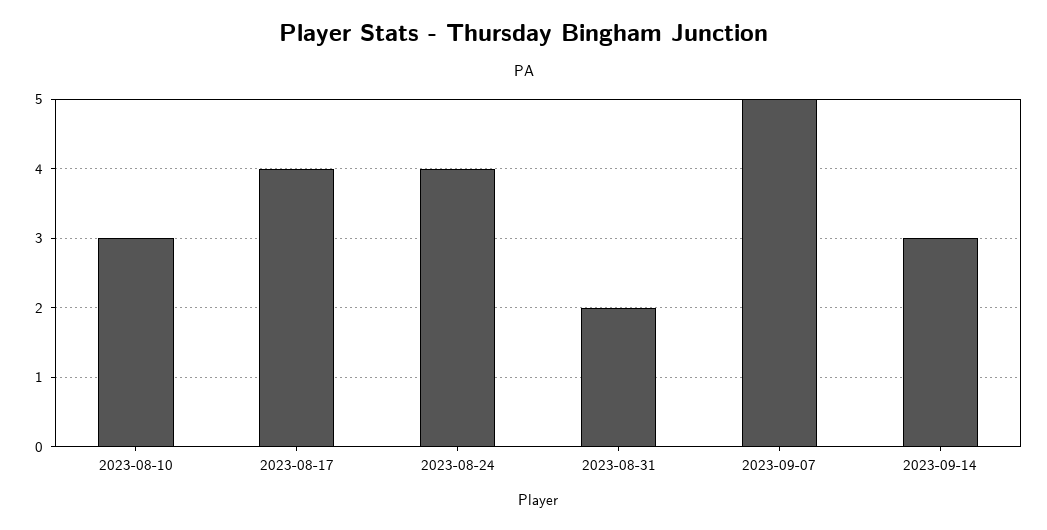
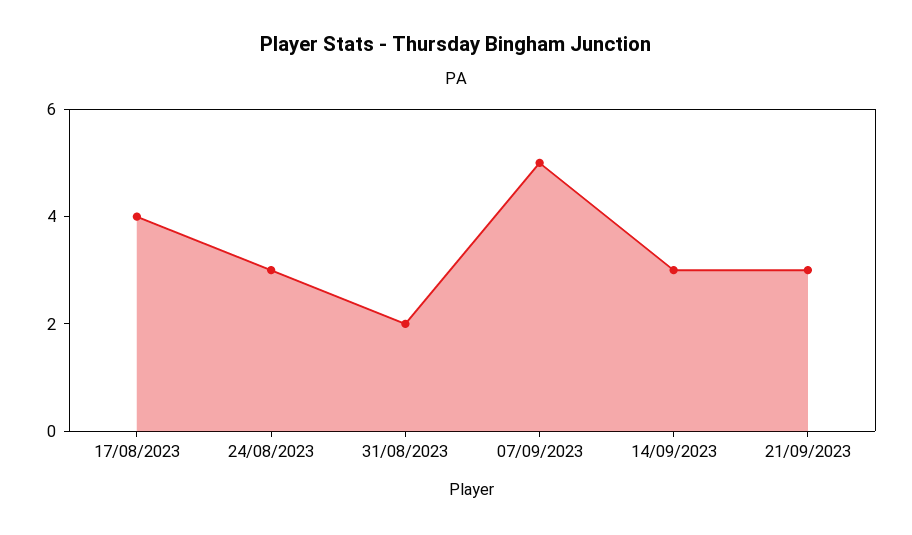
2023-08-10: 3 -> none
2023-08-24: 4 -> 3
21/09/2023: none -> 3

